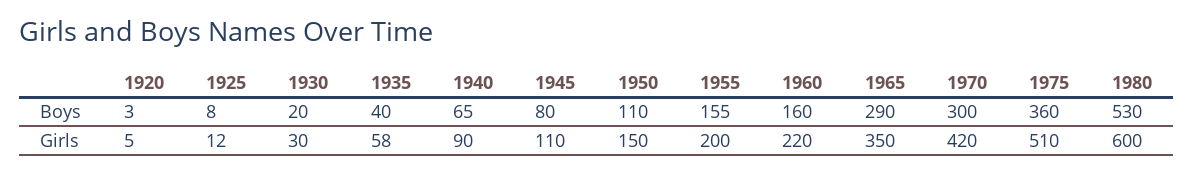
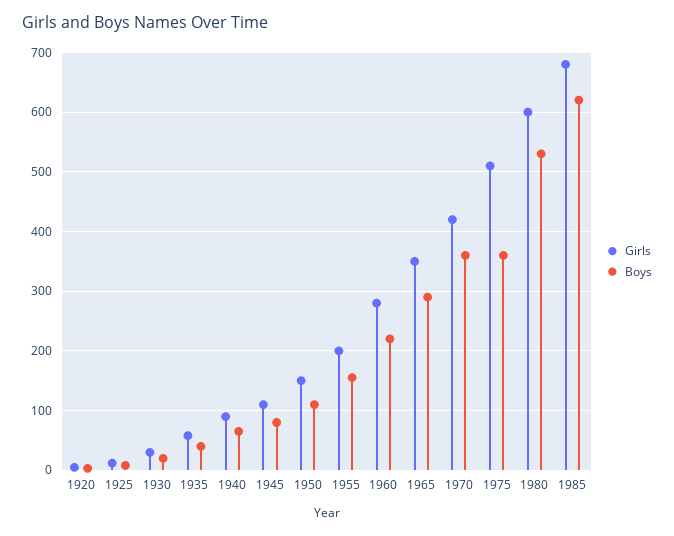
Boys, 1960: 160 -> 220
Boys, 1970: 300 -> 360
Girls, 1960: 220 -> 280
Girls, 1985: none -> 680
Boys, 1985: none -> 620

